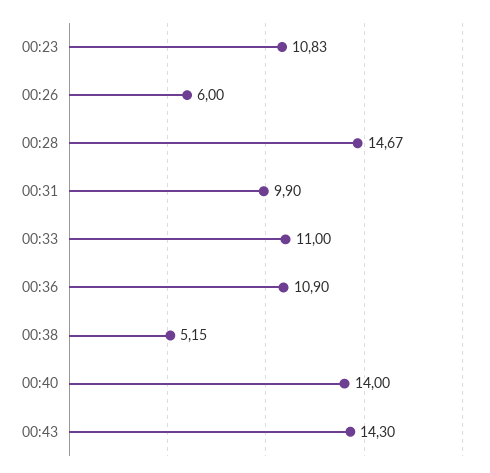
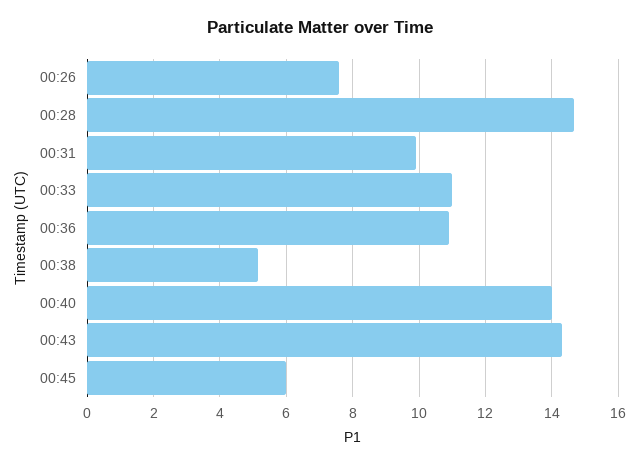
00:23: 10.83 -> none
00:26: 6 -> 7.6
00:45: none -> 6

